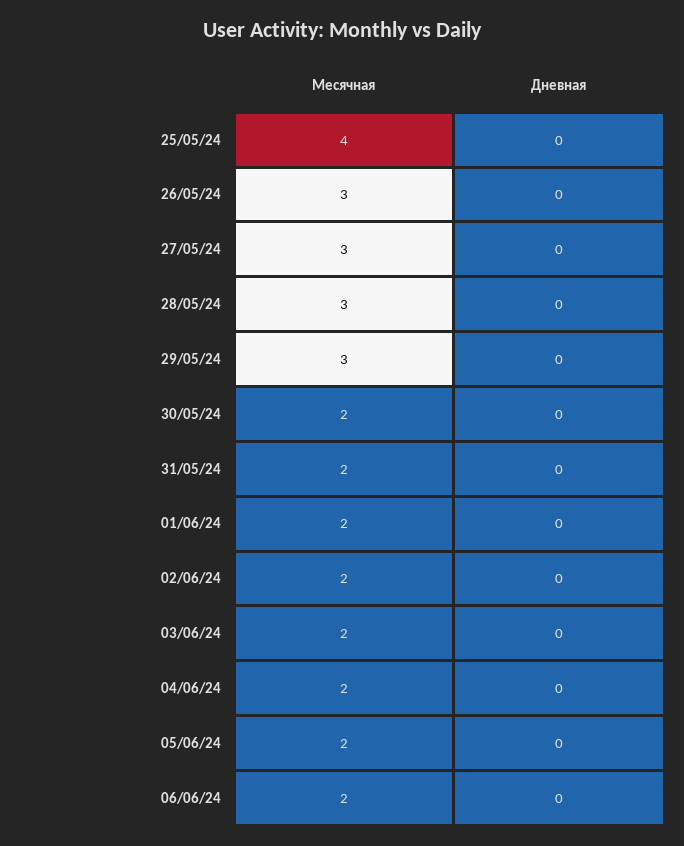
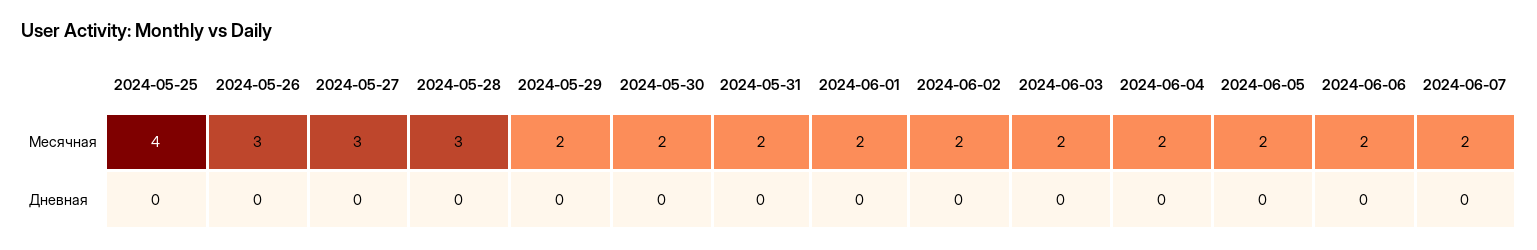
Месячная, 29/05/24: 3 -> 2
Месячная, 2024-06-07: none -> 2
Дневная, 2024-06-07: none -> 0

